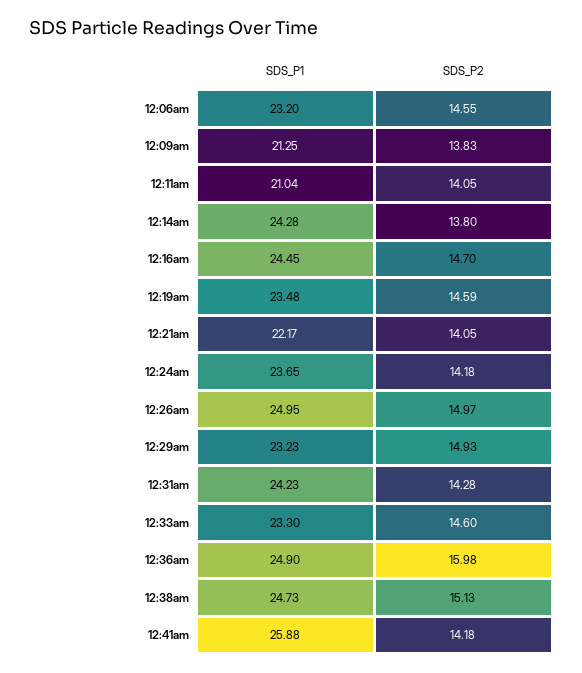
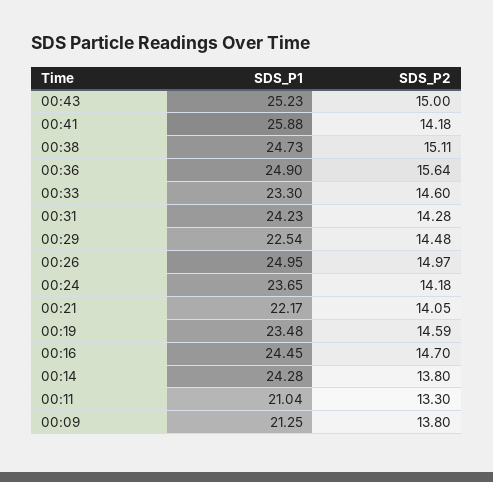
SDS_P1, 12:06am: 23.2 -> none
SDS_P2, 12:06am: 14.55 -> none
SDS_P2, 12:09am: 13.83 -> 13.8
SDS_P2, 12:11am: 14.05 -> 13.3
SDS_P1, 12:29am: 23.23 -> 22.54
SDS_P2, 12:29am: 14.93 -> 14.48
SDS_P2, 12:36am: 15.98 -> 15.64
SDS_P2, 12:38am: 15.13 -> 15.11
SDS_P1, 00:43: none -> 25.23
SDS_P2, 00:43: none -> 15

